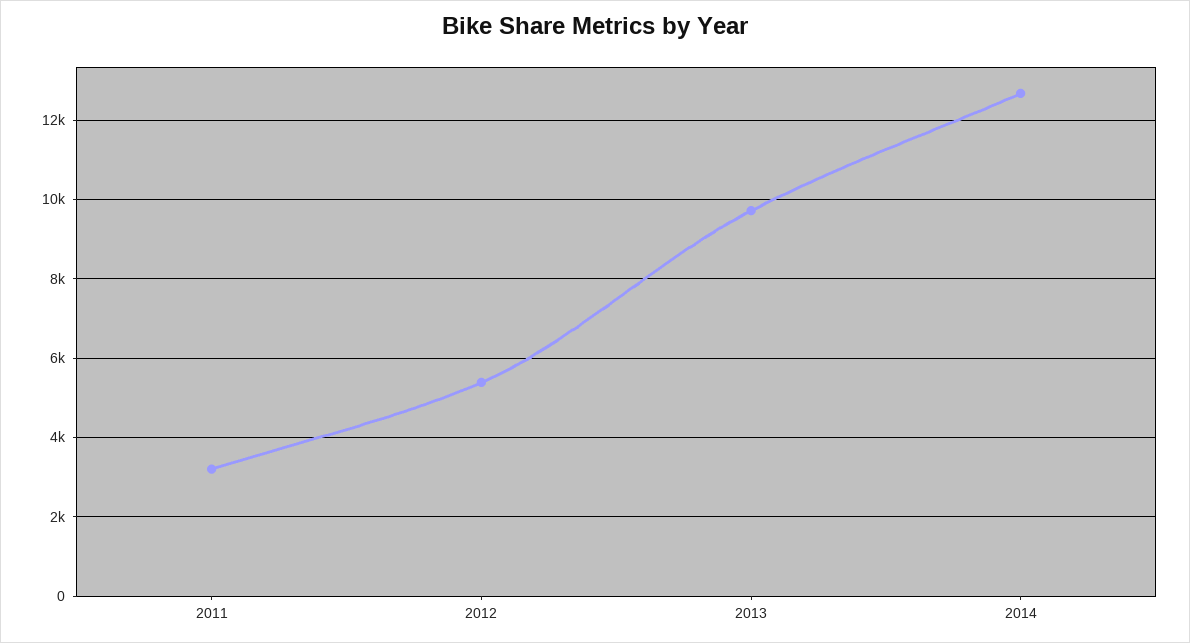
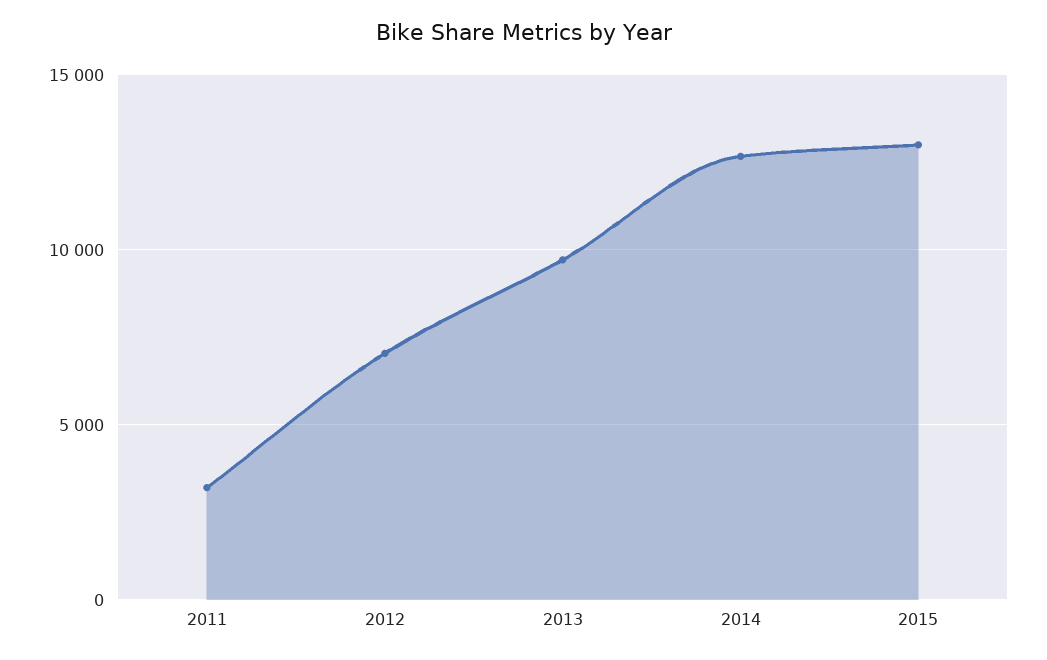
2012: 5400 -> 7000
2015: none -> 13000

